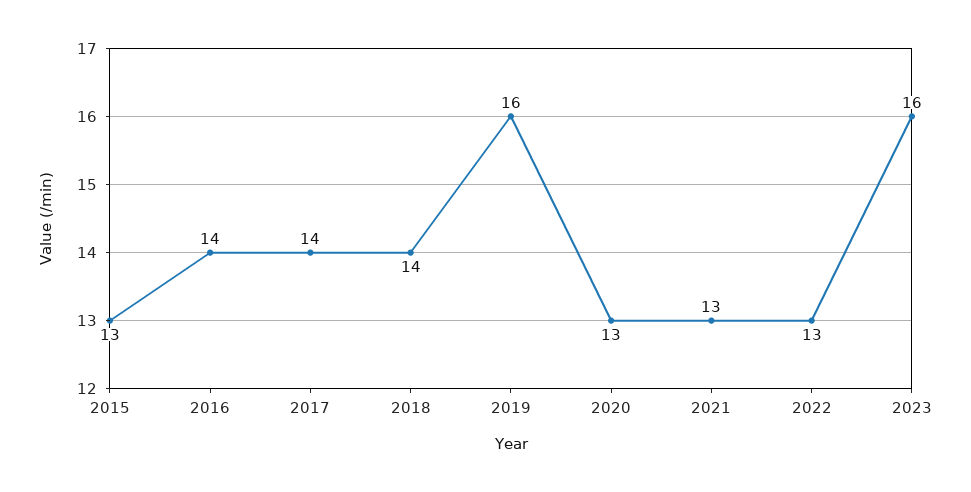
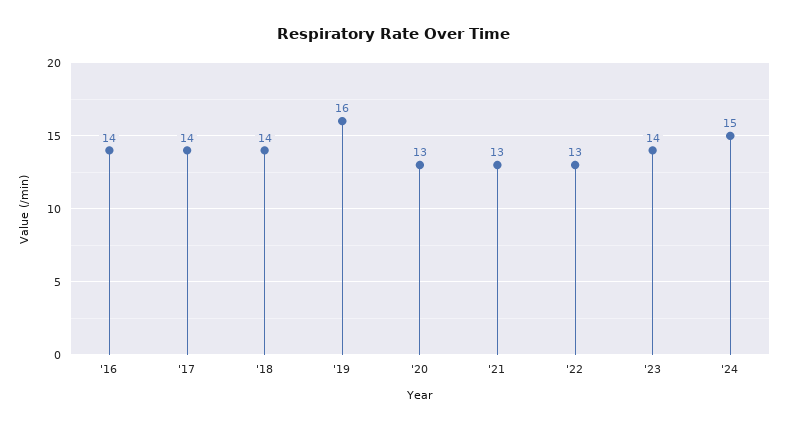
2015: 13 -> none
2023: 16 -> 14
'24: none -> 15

